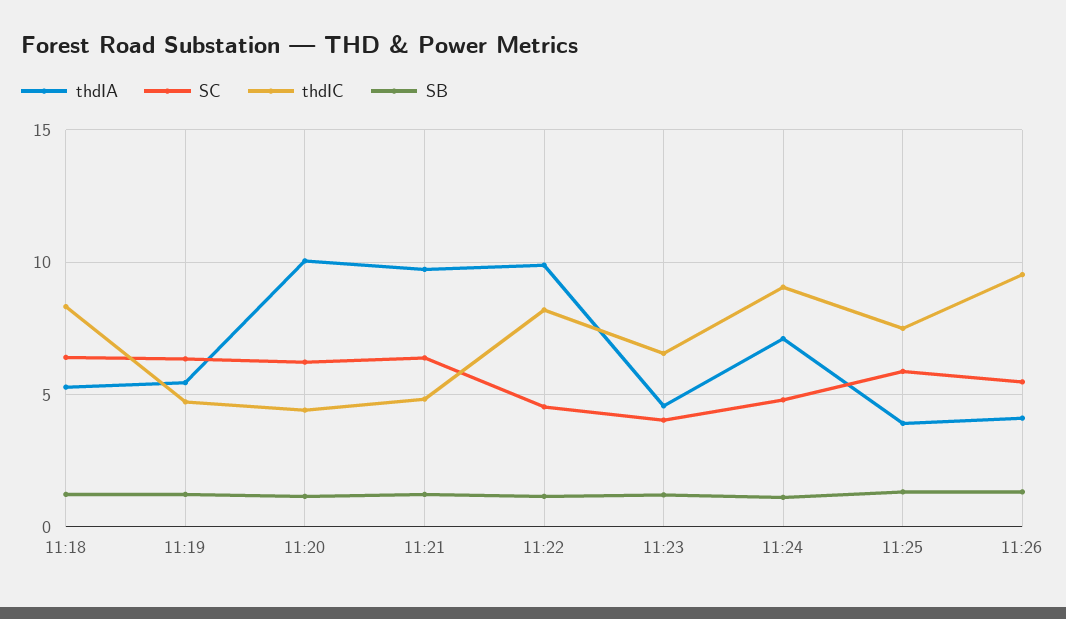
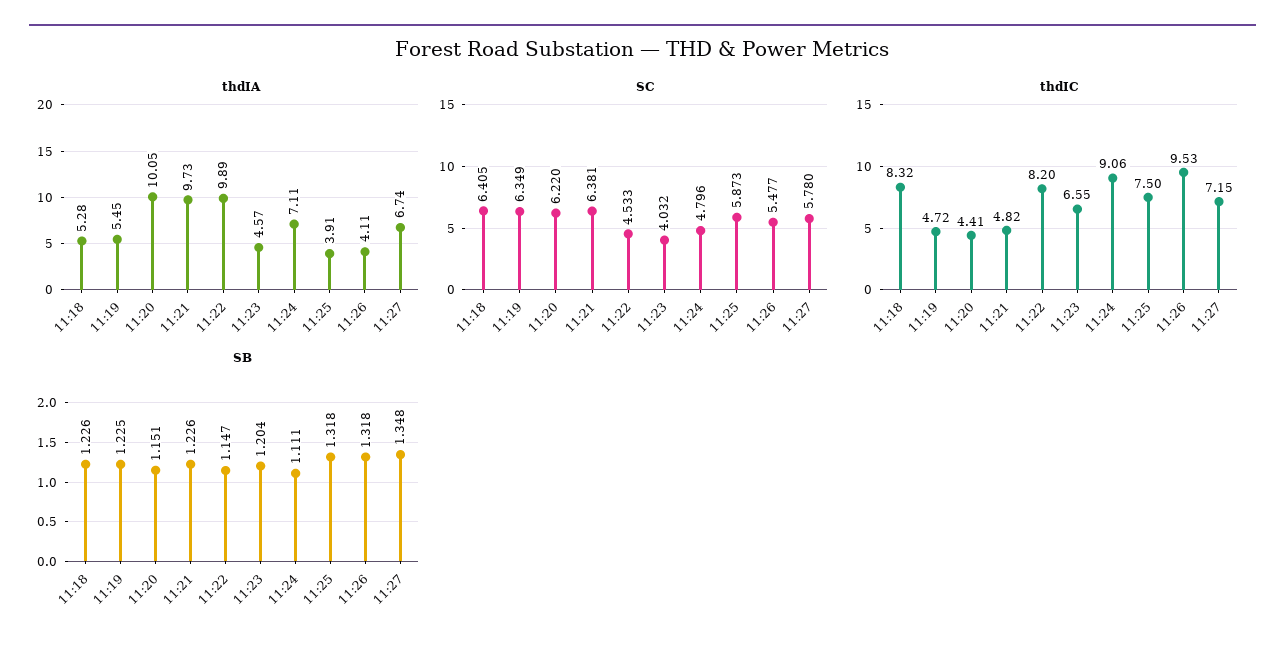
thdIA, 11:27: none -> 6.74
SC, 11:27: none -> 5.78
thdIC, 11:27: none -> 7.15
SB, 11:27: none -> 1.348

